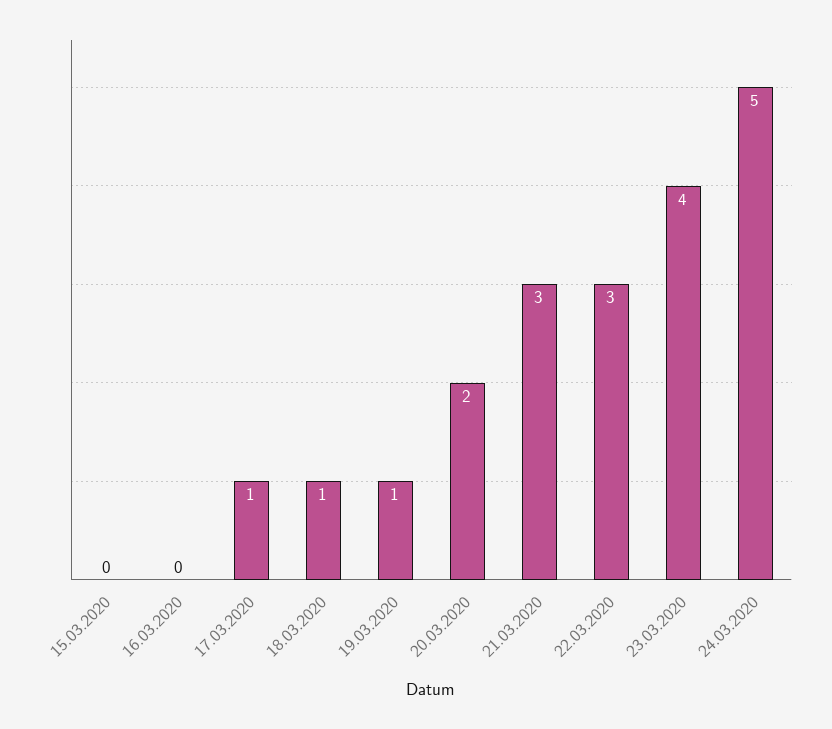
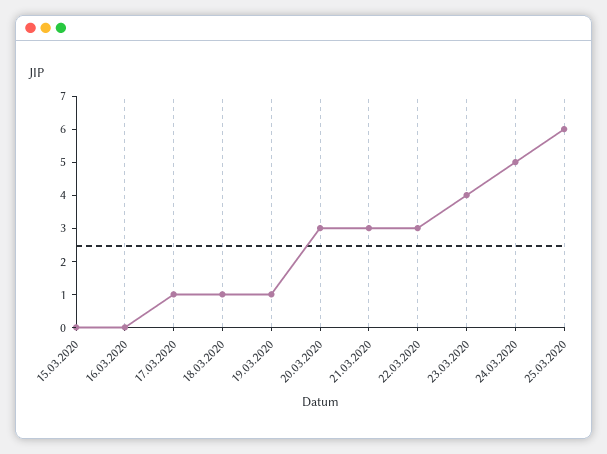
20.03.2020: 2 -> 3
25.03.2020: none -> 6

